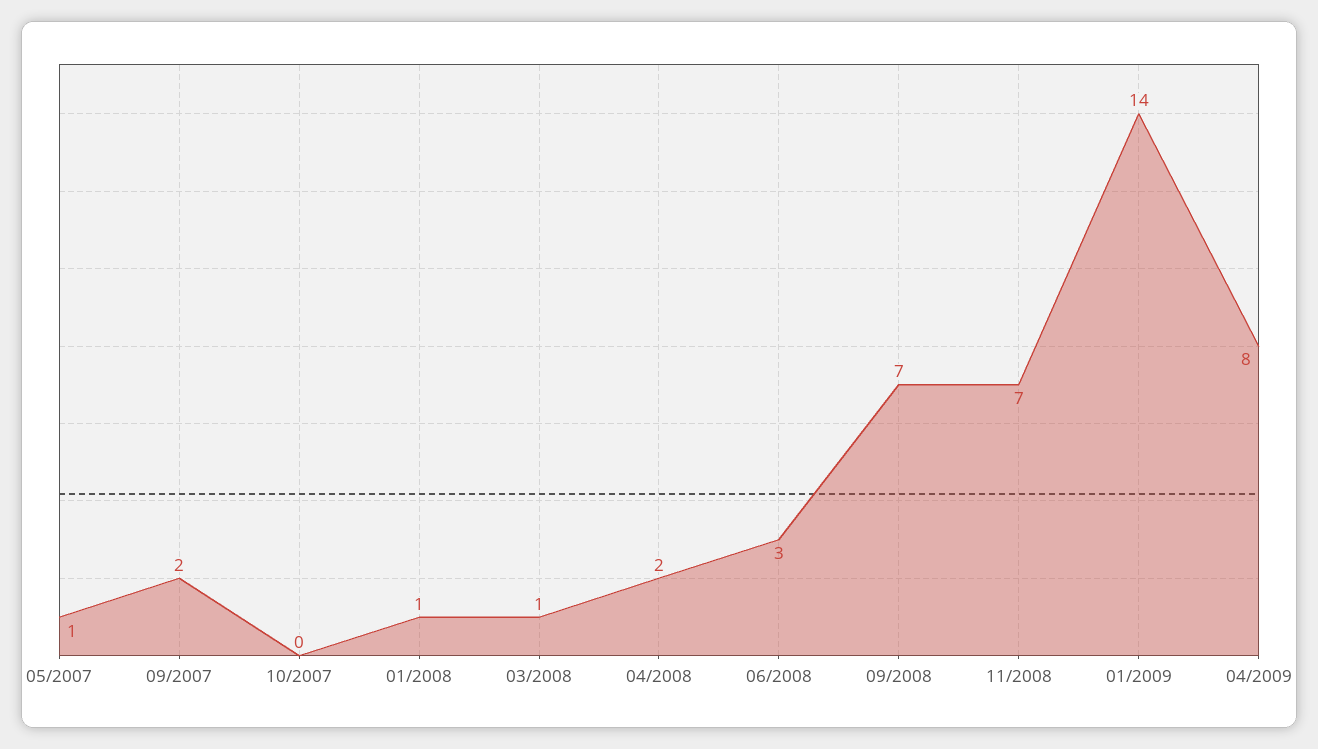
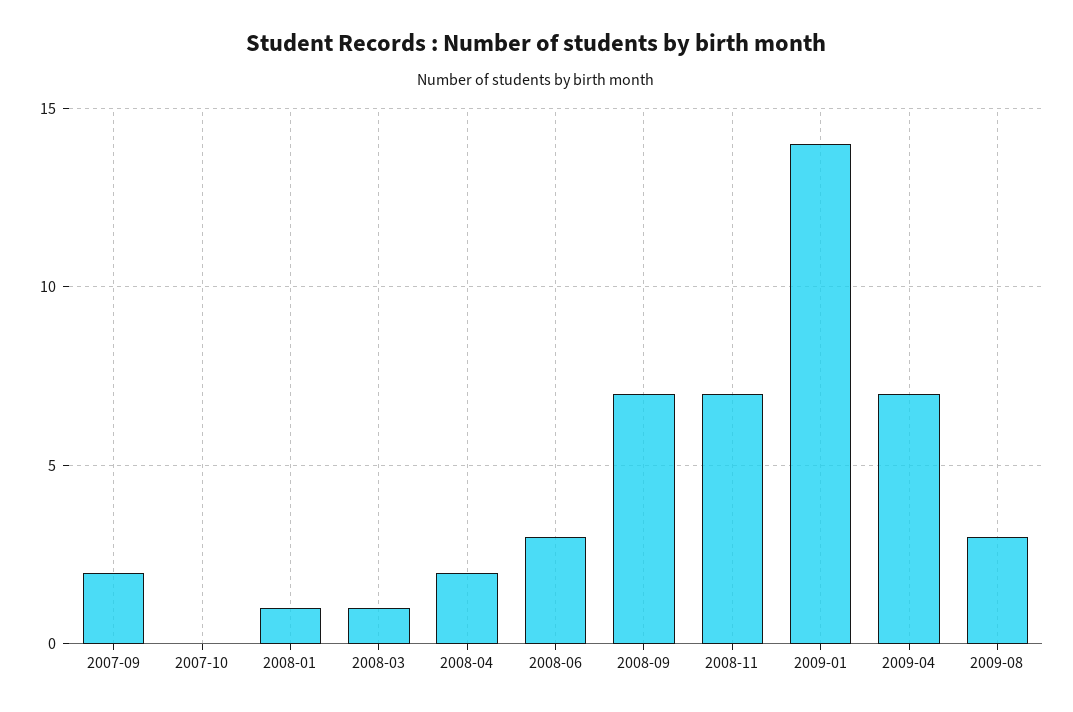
05/2007: 1 -> none
04/2009: 8 -> 7
2009-08: none -> 3

